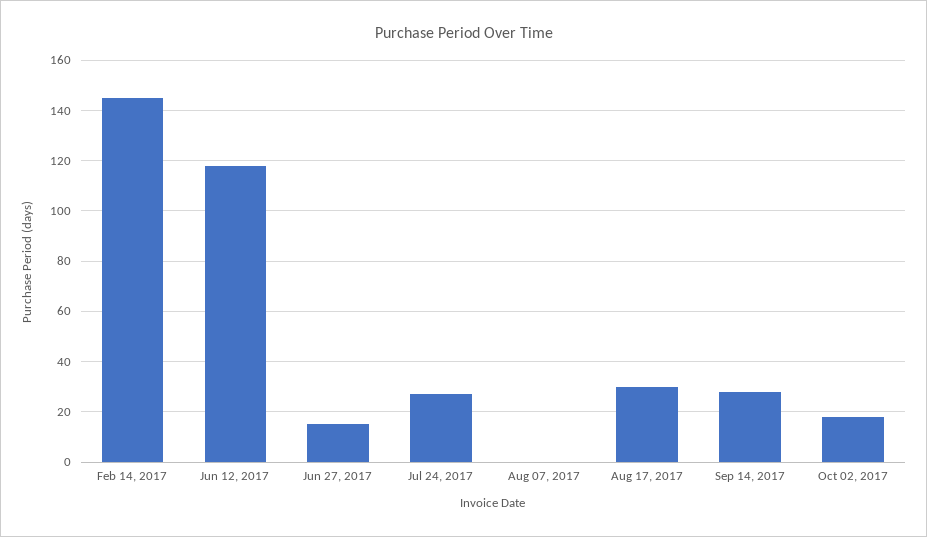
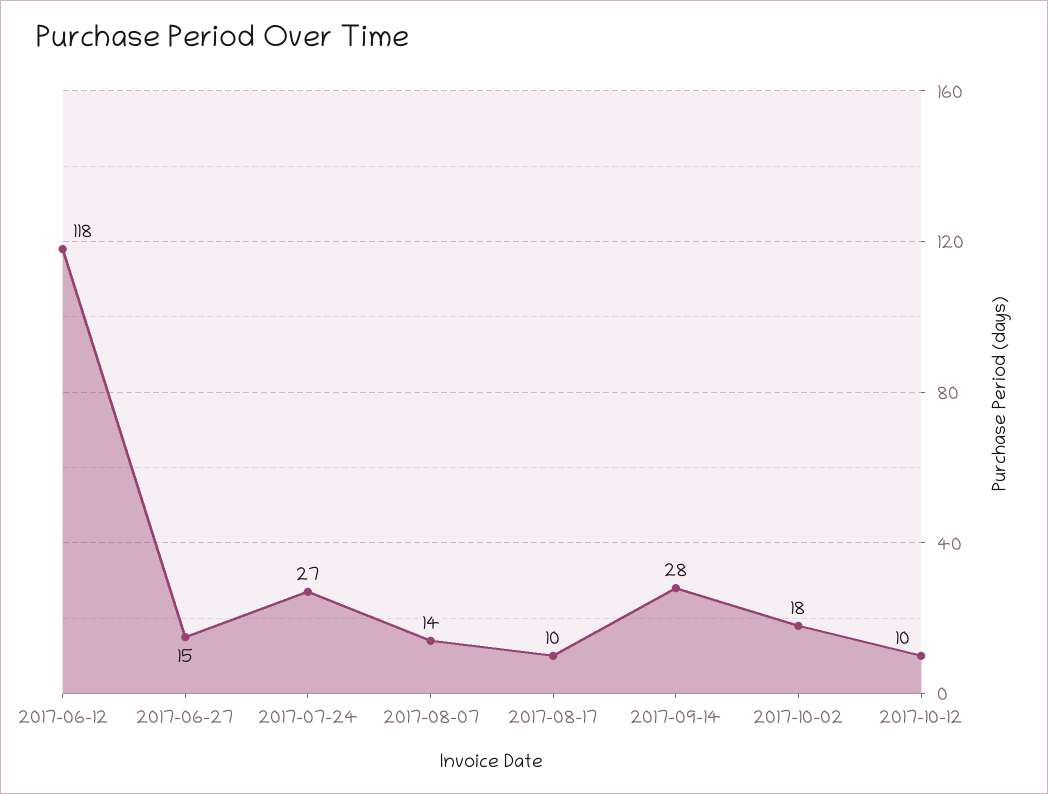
Feb 14, 2017: 145 -> none
Aug 07, 2017: 0 -> 14
Aug 17, 2017: 30 -> 10
2017-10-12: none -> 10

